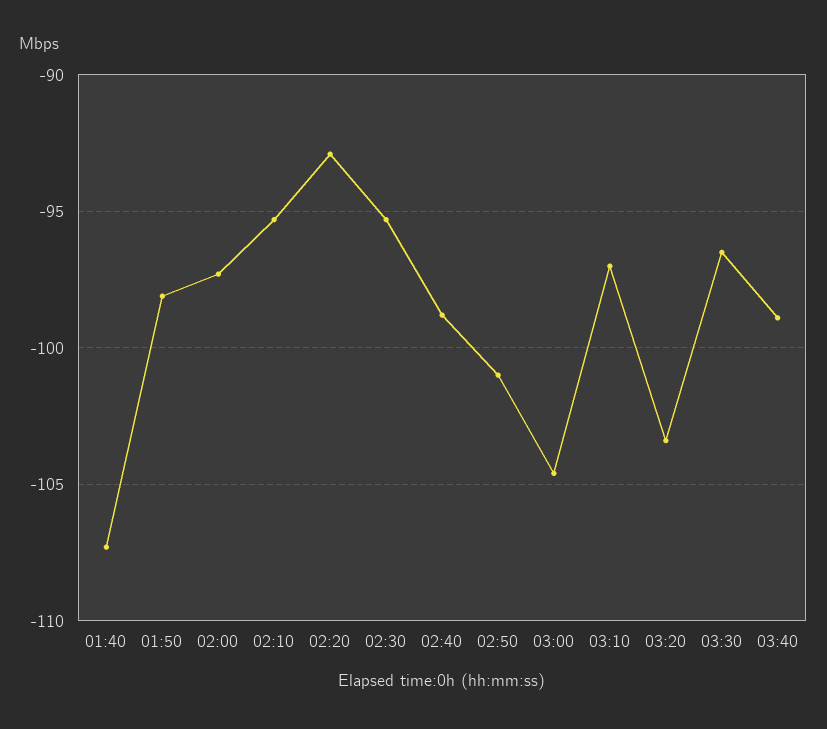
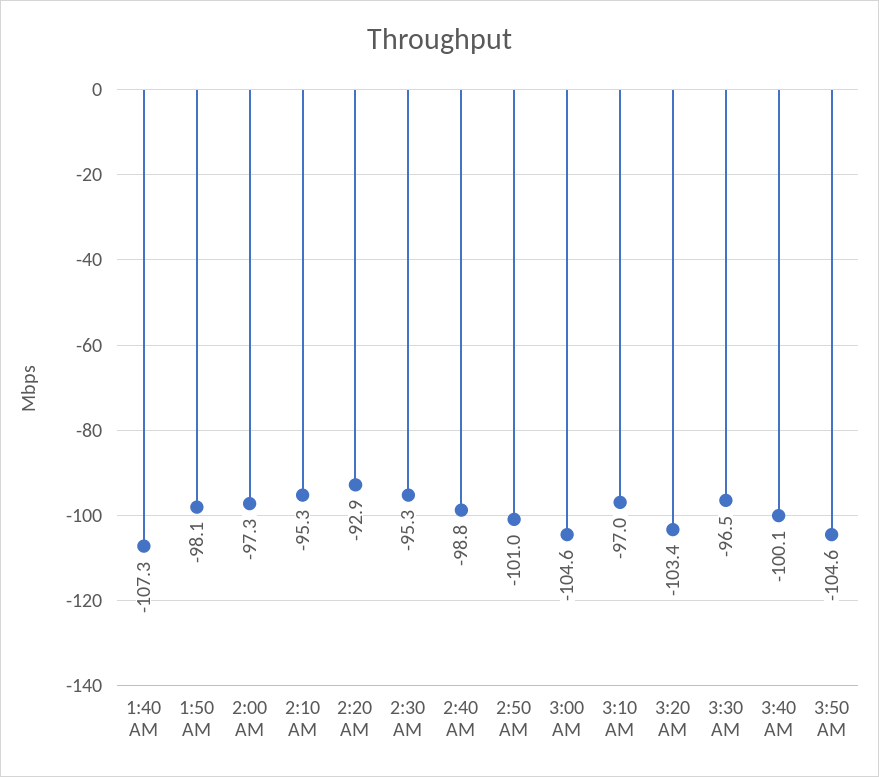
03:40: -99 -> -100.1
3:50 AM: none -> -104.6

